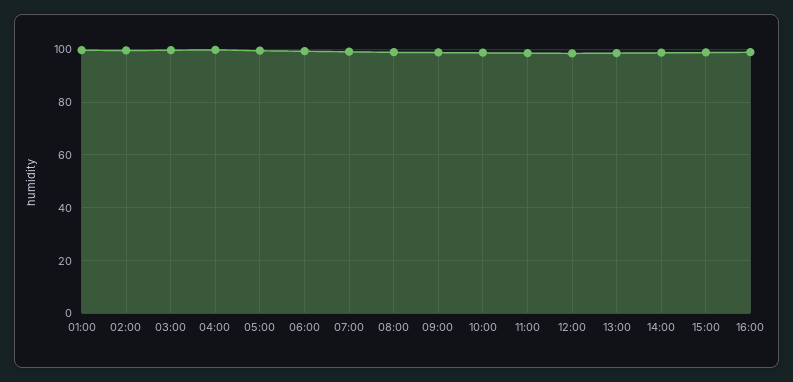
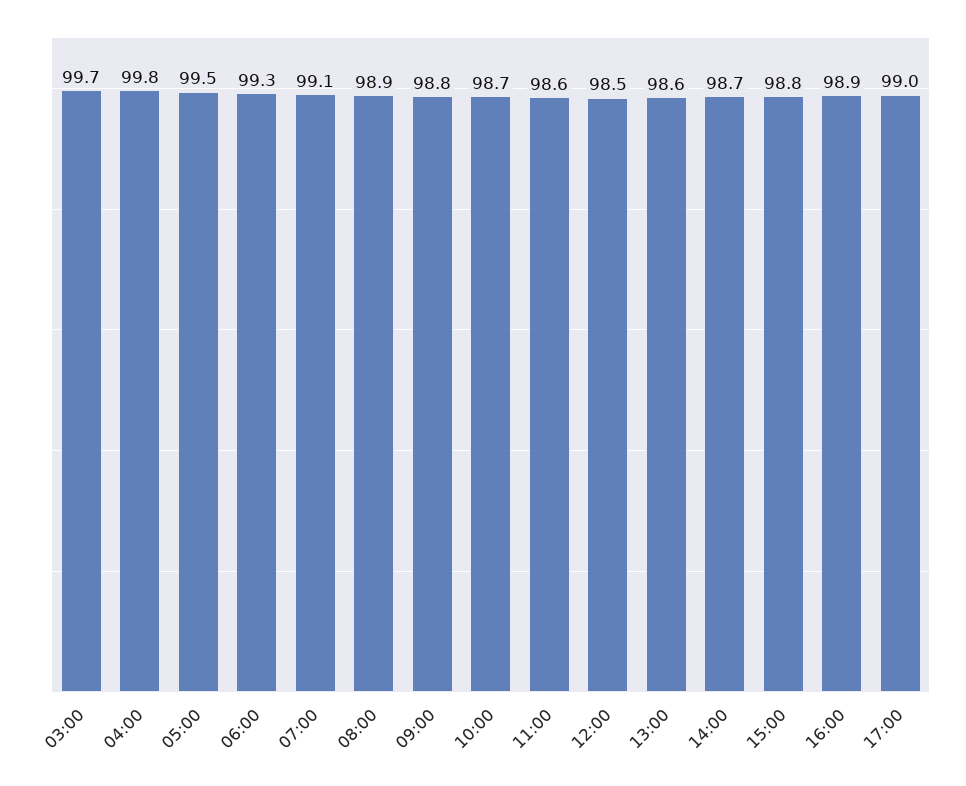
01:00: 100 -> none
02:00: 100 -> none
17:00: none -> 99

